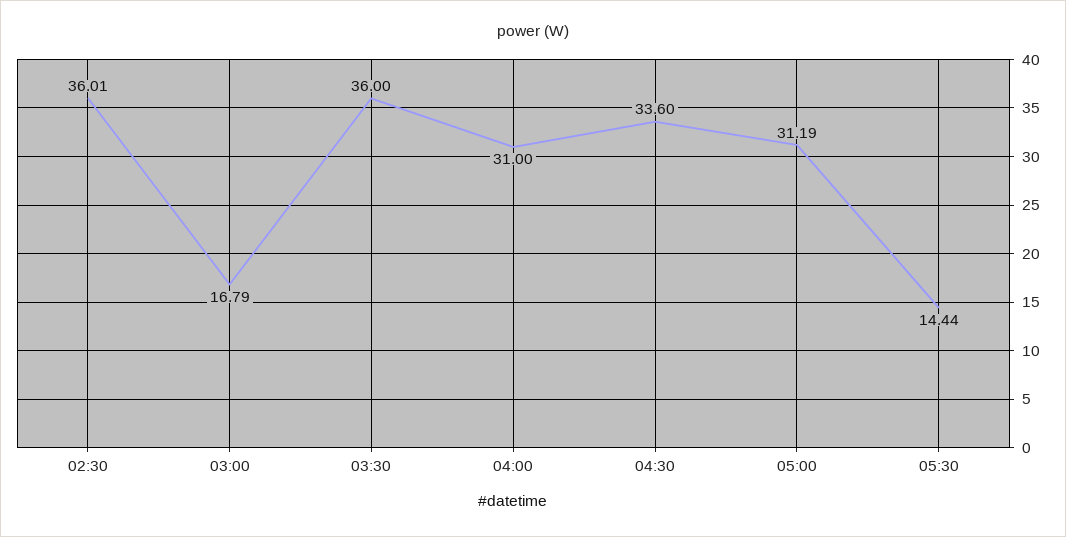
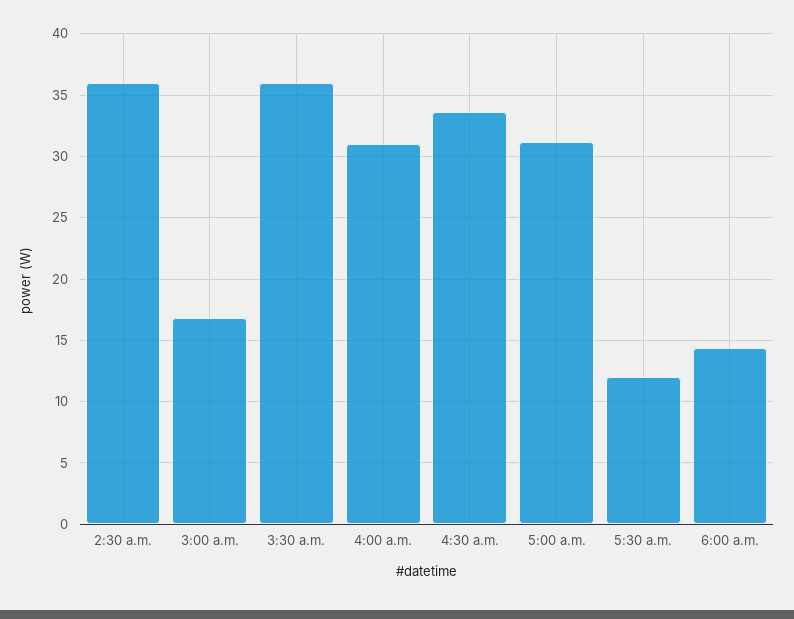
05:30: 14.44 -> 12
6:00 a.m.: none -> 14.5

